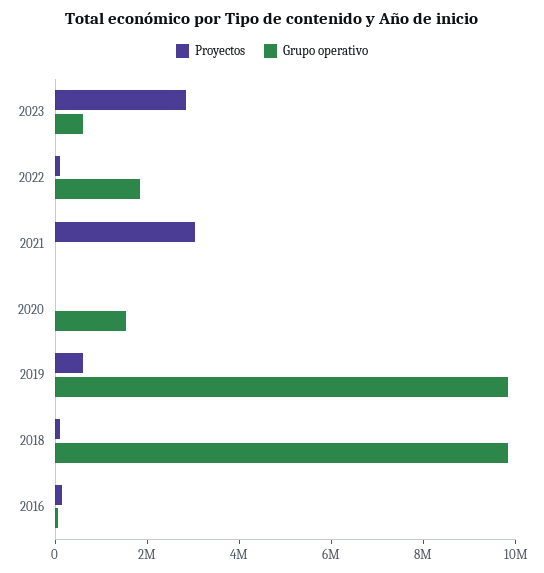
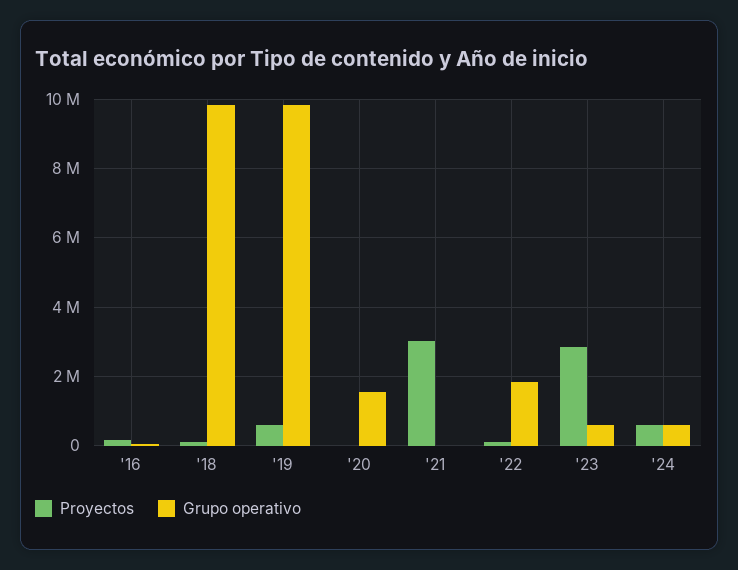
Proyectos, '24: none -> 600000
Grupo operativo, '24: none -> 600000

